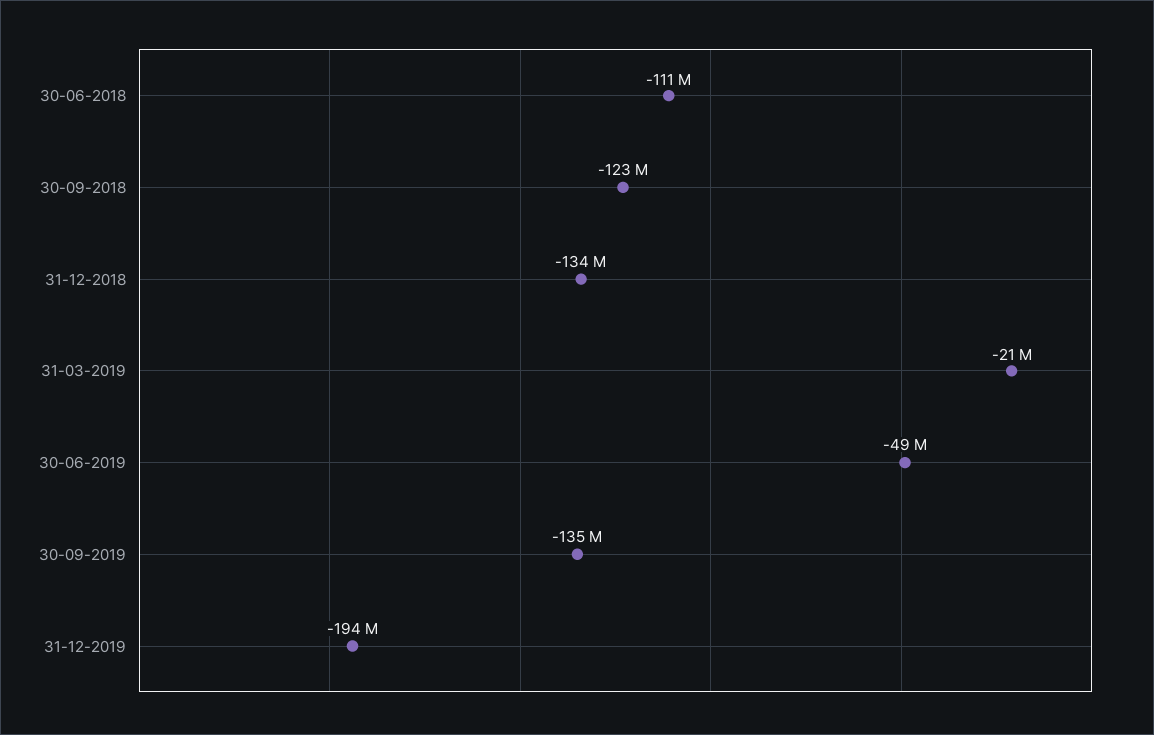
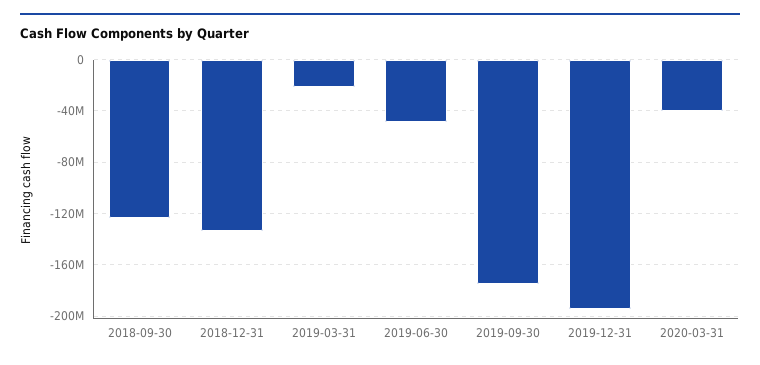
30-06-2018: -111000000 -> none
30-09-2019: -135000000 -> -175000000
2020-03-31: none -> -40000000

